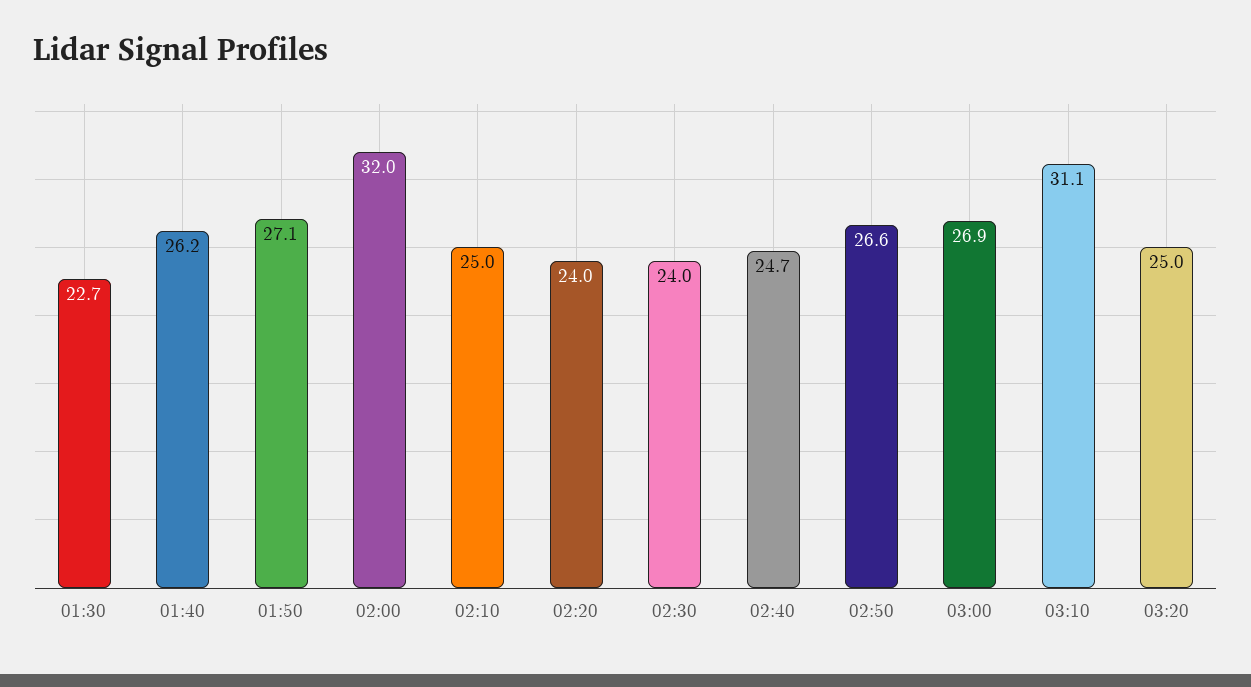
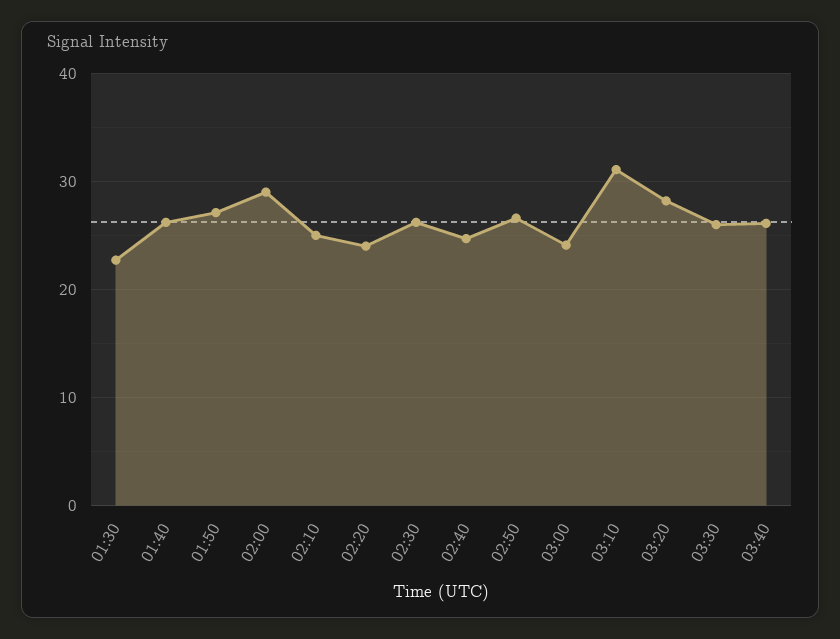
02:00: 32 -> 29
02:30: 24 -> 26
03:00: 26.9 -> 24
03:20: 25 -> 28
03:30: none -> 26
03:40: none -> 26

